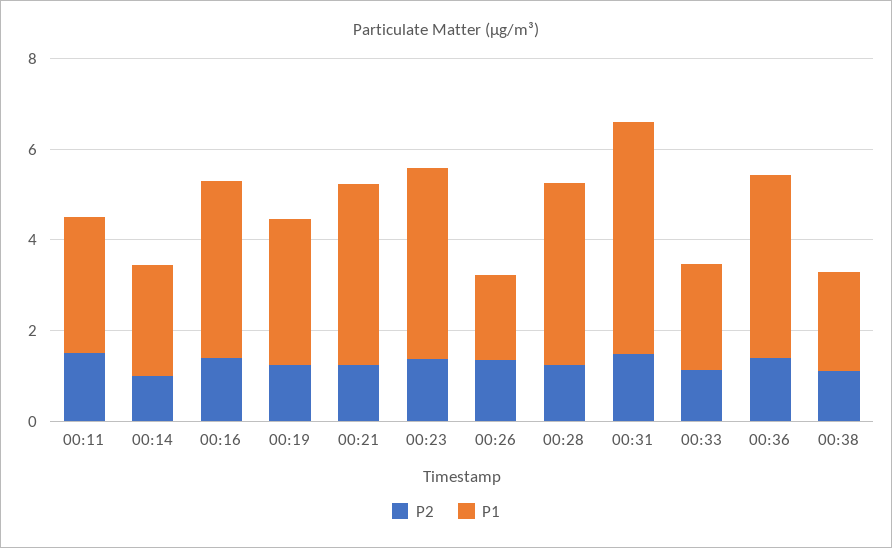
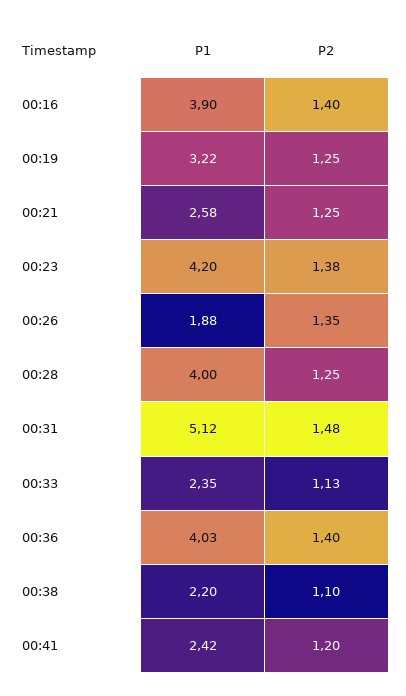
P2, 00:11: 1.5 -> none
P1, 00:11: 3 -> none
P2, 00:14: 1 -> none
P1, 00:14: 2.5 -> none
P1, 00:21: 4 -> 2.58
P1, 00:41: none -> 2.42
P2, 00:41: none -> 1.2

